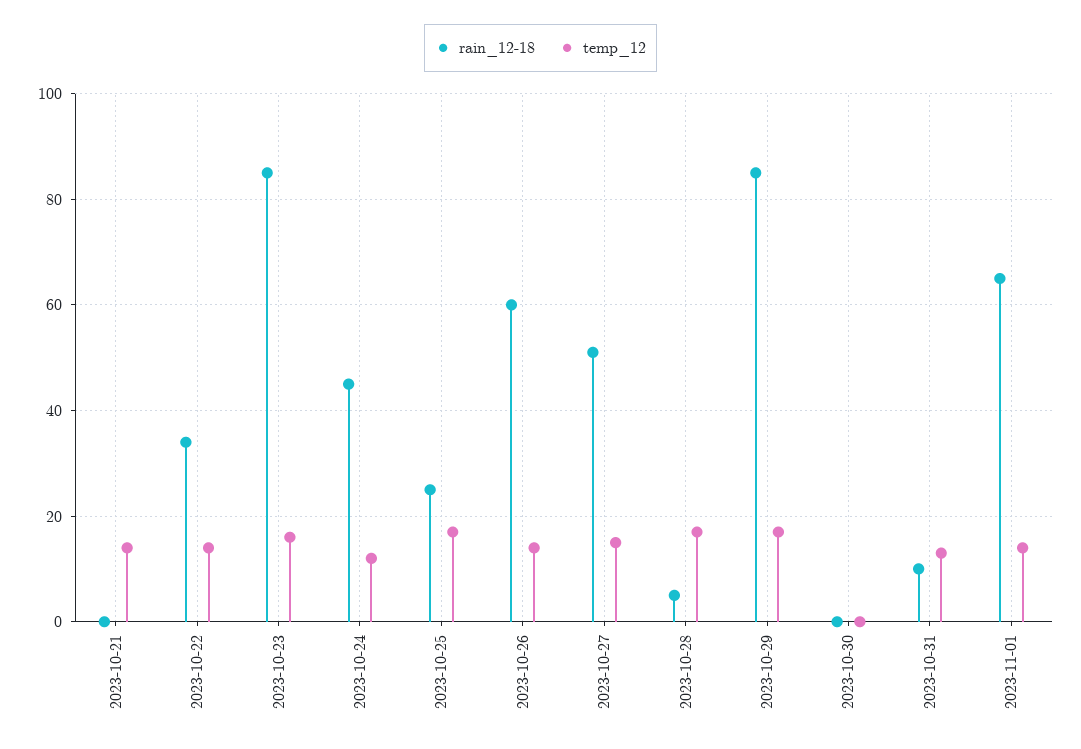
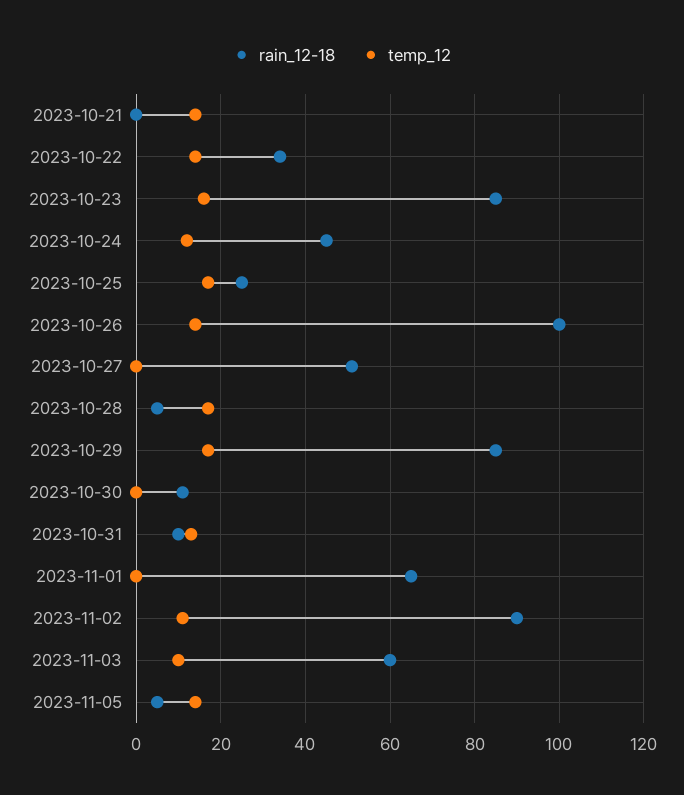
rain_12-18, 2023-10-26: 60 -> 100
temp_12, 2023-10-27: 15 -> 0
rain_12-18, 2023-10-30: 0 -> 10
temp_12, 2023-11-01: 15 -> 0
rain_12-18, 2023-11-02: none -> 90
temp_12, 2023-11-02: none -> 10
rain_12-18, 2023-11-03: none -> 60
temp_12, 2023-11-03: none -> 10
rain_12-18, 2023-11-05: none -> 5
temp_12, 2023-11-05: none -> 15

